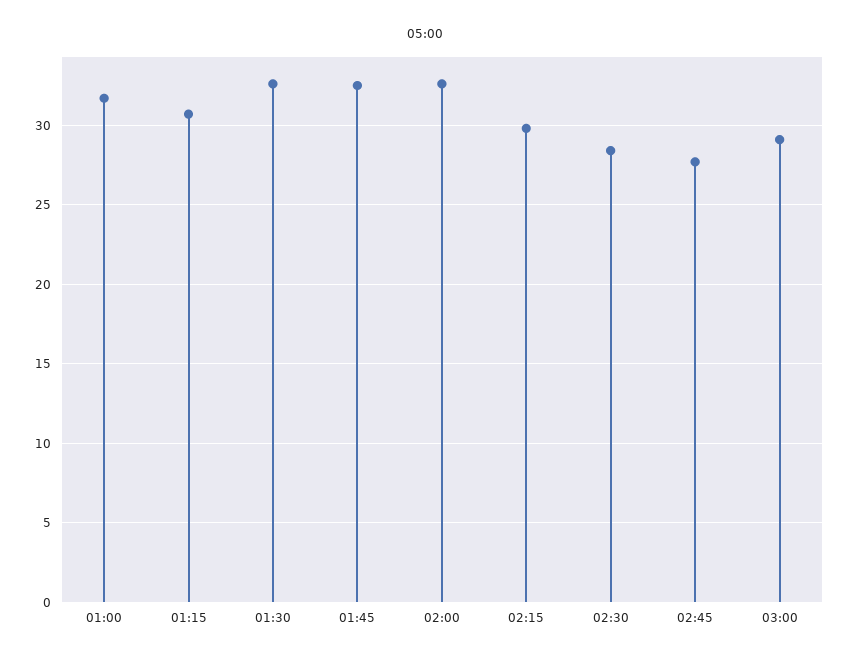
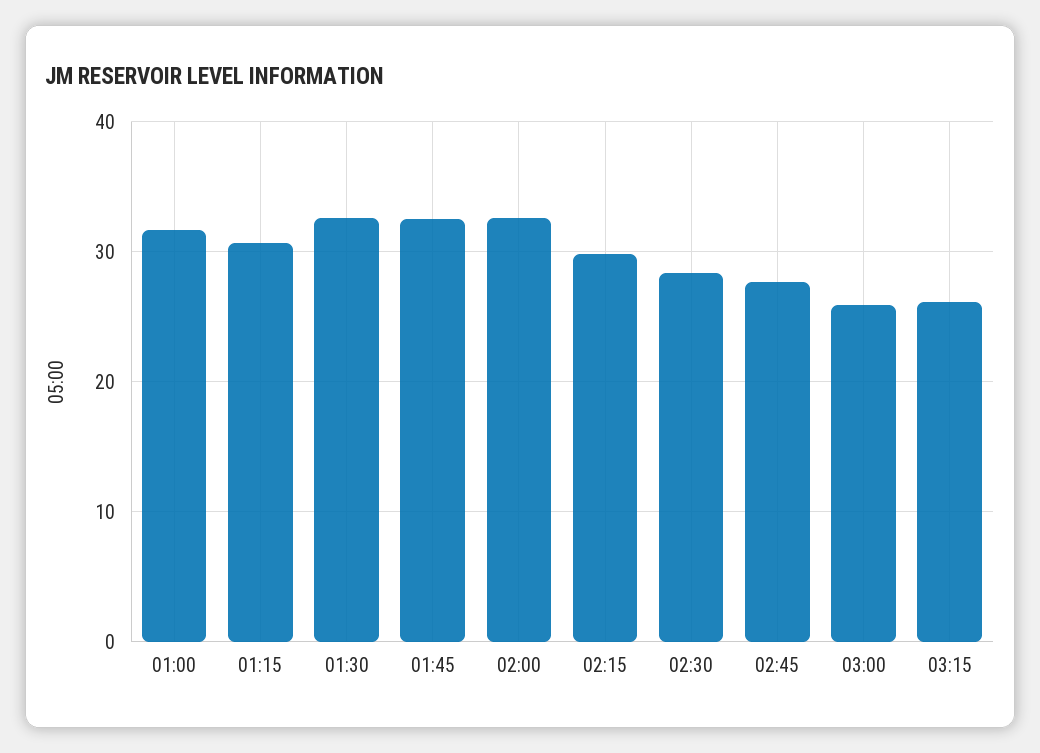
03:00: 29 -> 26
03:15: none -> 26

